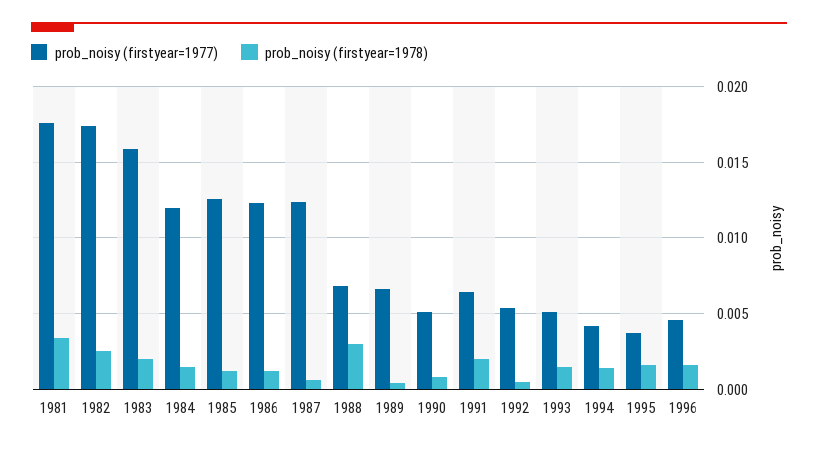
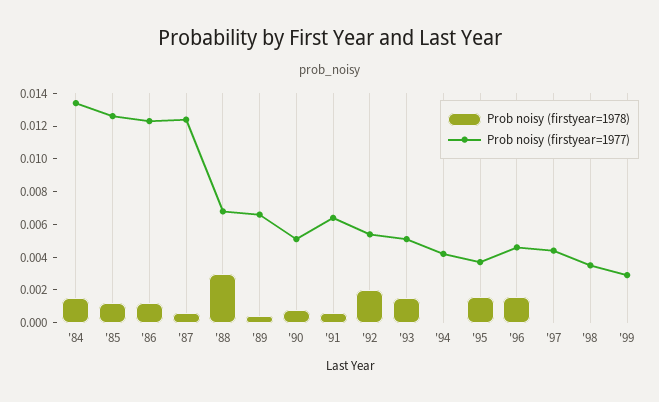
prob_noisy (firstyear=1977), 1981: 0.0175 -> none
prob_noisy (firstyear=1978), 1981: 0.0035 -> none
prob_noisy (firstyear=1977), 1982: 0.0175 -> none
prob_noisy (firstyear=1978), 1982: 0.0025 -> none
prob_noisy (firstyear=1977), 1983: 0.016 -> none
prob_noisy (firstyear=1978), 1983: 0.002 -> none
prob_noisy (firstyear=1977), 1984: 0.012 -> 0.0135
prob_noisy (firstyear=1978), 1991: 0.002 -> 0.0005
prob_noisy (firstyear=1978), 1992: 0.0005 -> 0.002
prob_noisy (firstyear=1978), 1994: 0.0015 -> 0
prob_noisy (firstyear=1978), '97: none -> 0
prob_noisy (firstyear=1977), '97: none -> 0.0045
prob_noisy (firstyear=1978), '98: none -> 0
prob_noisy (firstyear=1977), '98: none -> 0.0035
prob_noisy (firstyear=1978), '99: none -> 0
prob_noisy (firstyear=1977), '99: none -> 0.003

